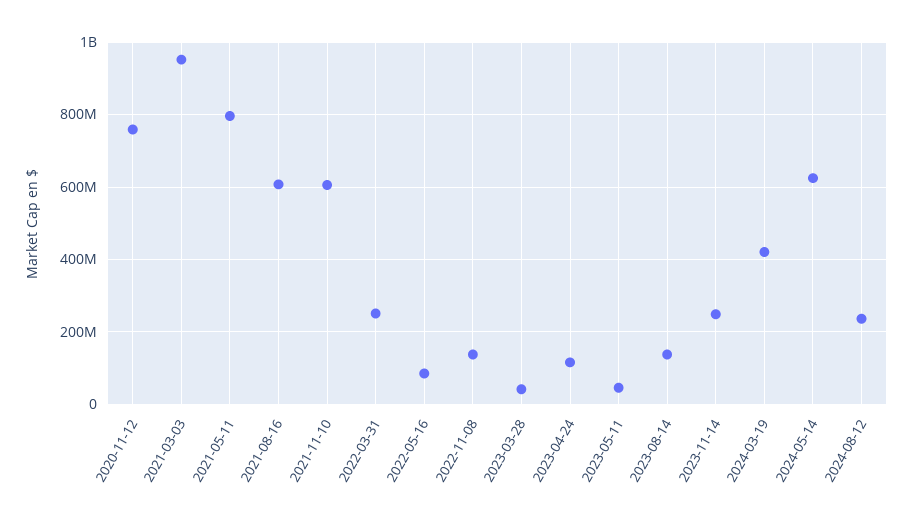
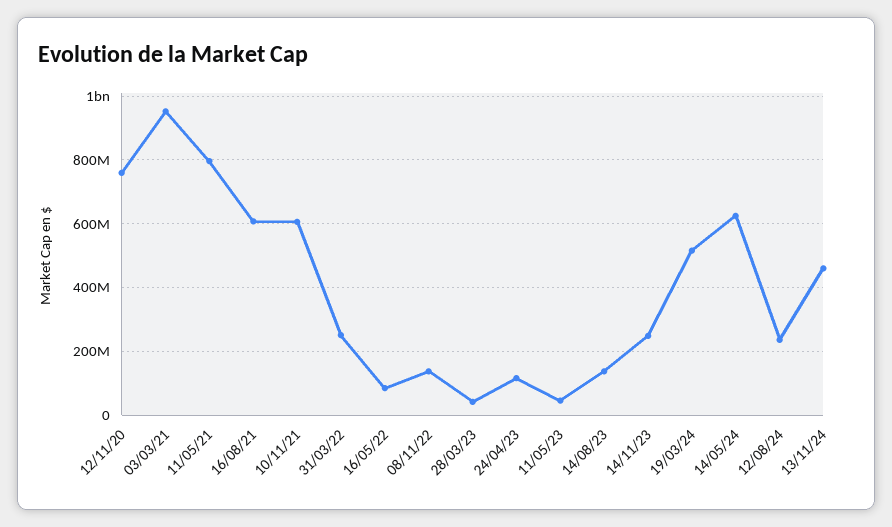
2024-03-19: 420000000 -> 520000000
13/11/24: none -> 460000000

